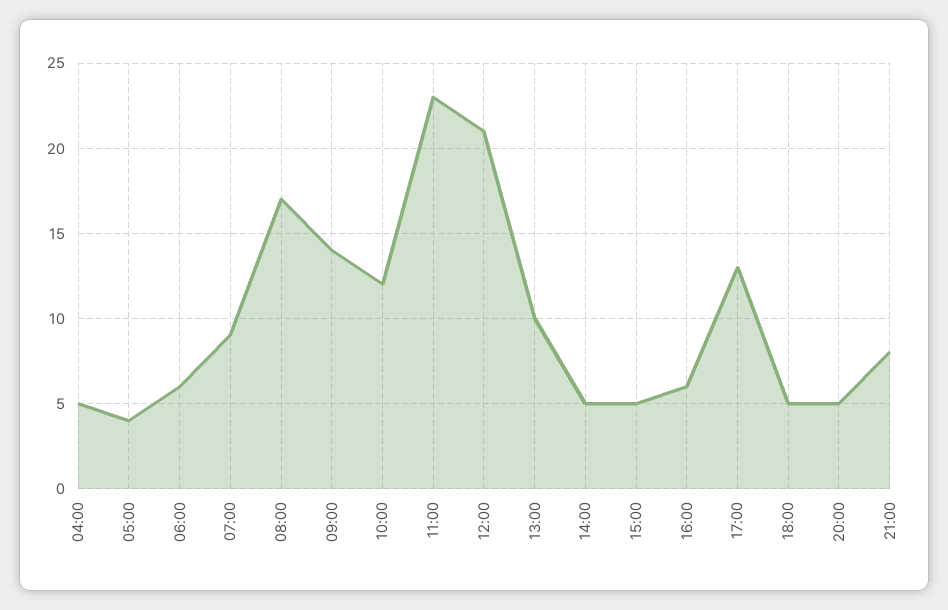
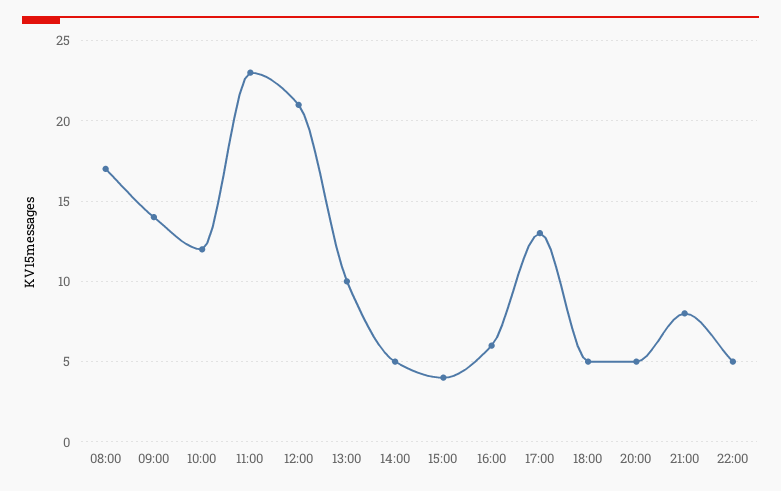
04:00: 5 -> none
05:00: 4 -> none
06:00: 6 -> none
07:00: 9 -> none
15:00: 5 -> 4
22:00: none -> 5

